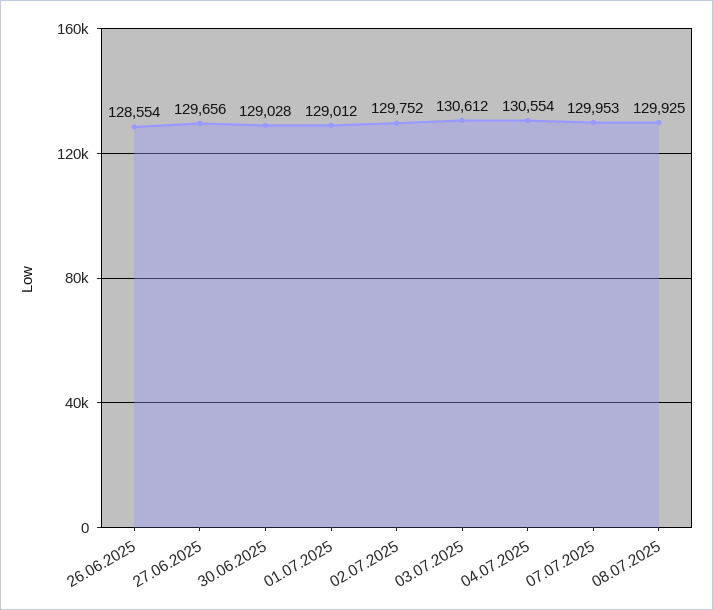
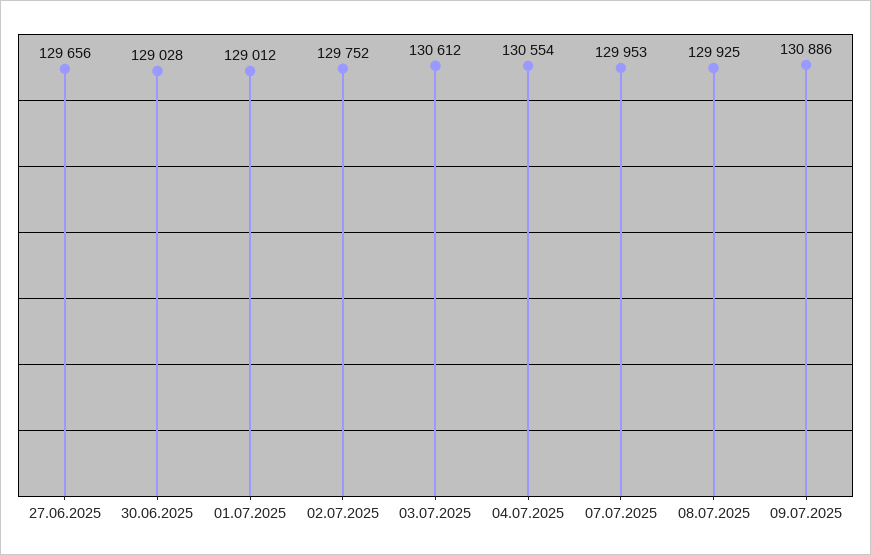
26.06.2025: 128554 -> none
09.07.2025: none -> 130886

